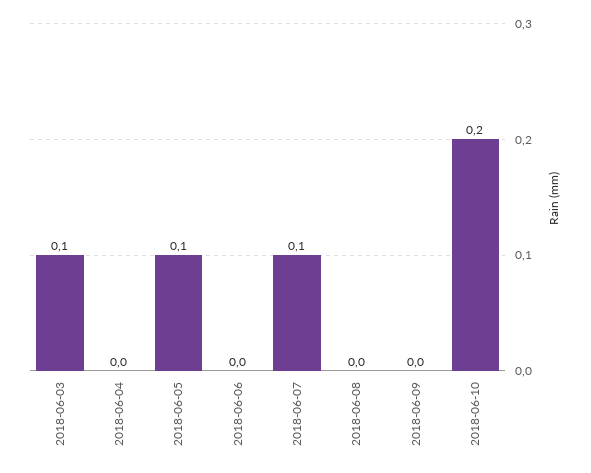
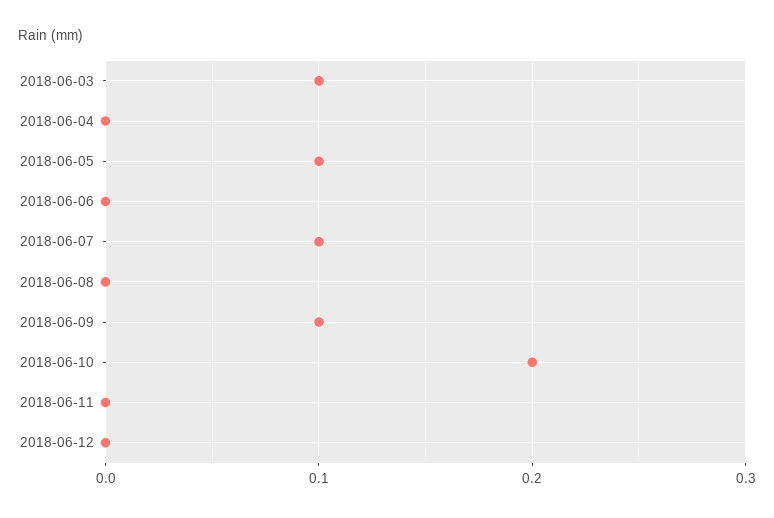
2018-06-09: 0 -> 0.1
2018-06-11: none -> 0
2018-06-12: none -> 0

